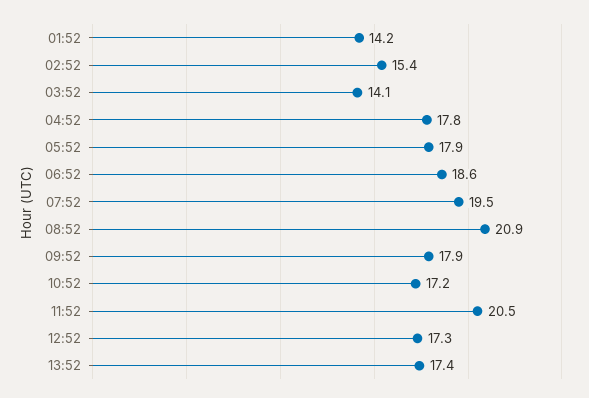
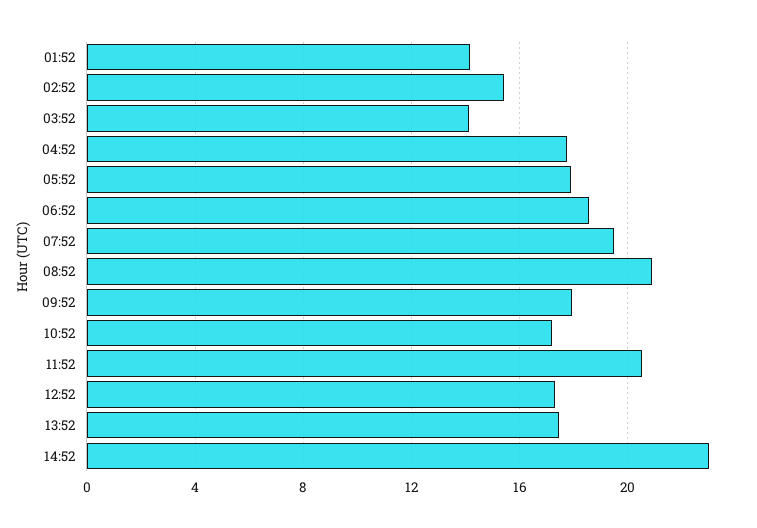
14:52: none -> 23

